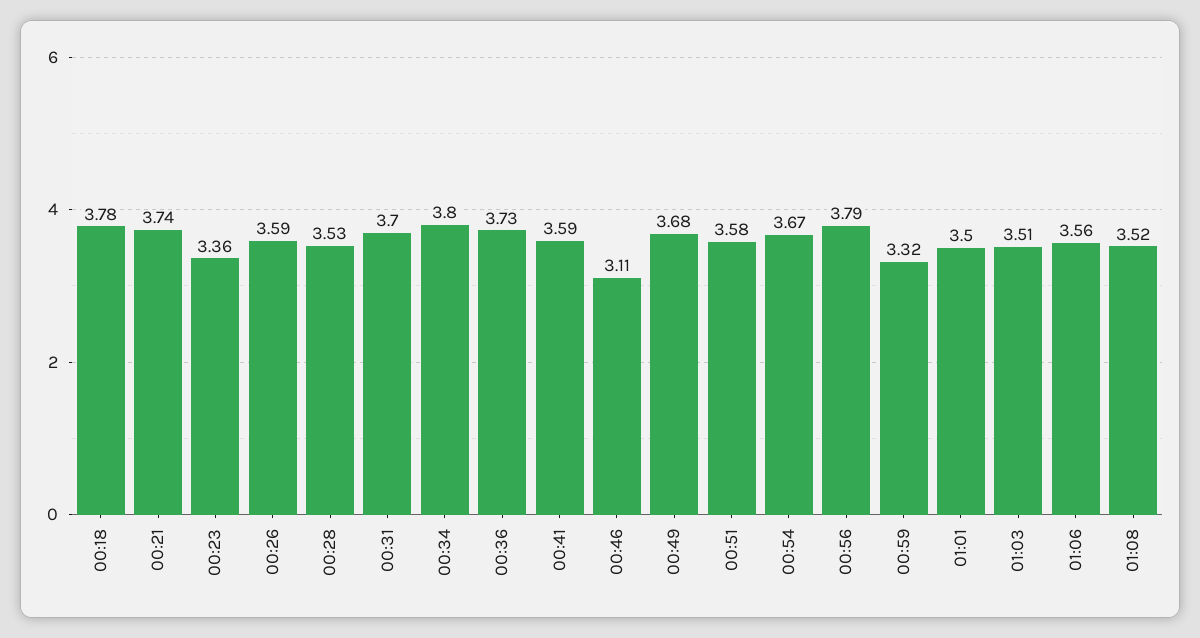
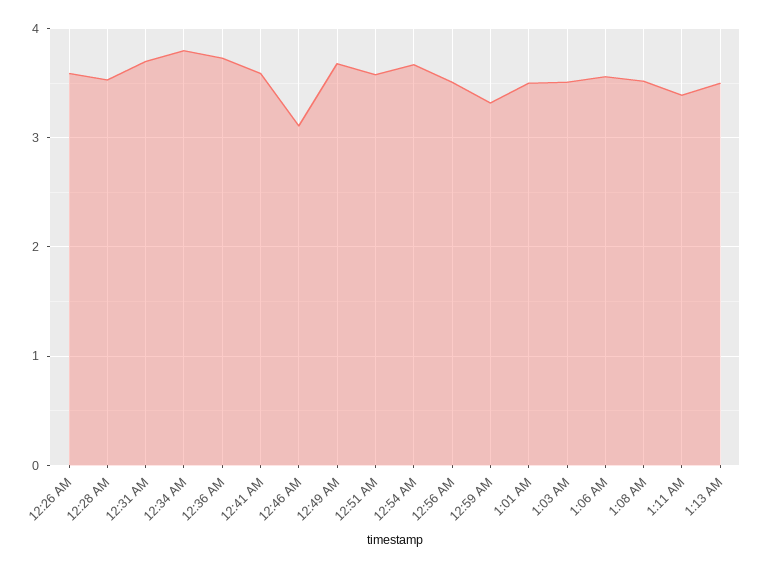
00:18: 3.78 -> none
00:21: 3.74 -> none
00:23: 3.36 -> none
00:56: 3.79 -> 3.5
1:11 AM: none -> 3.4
1:13 AM: none -> 3.5

